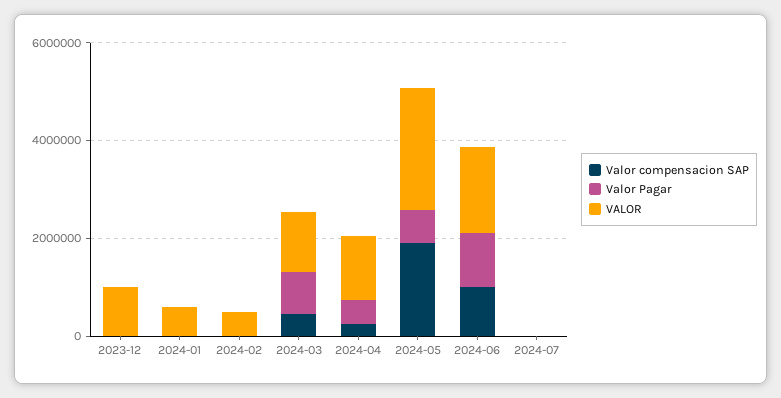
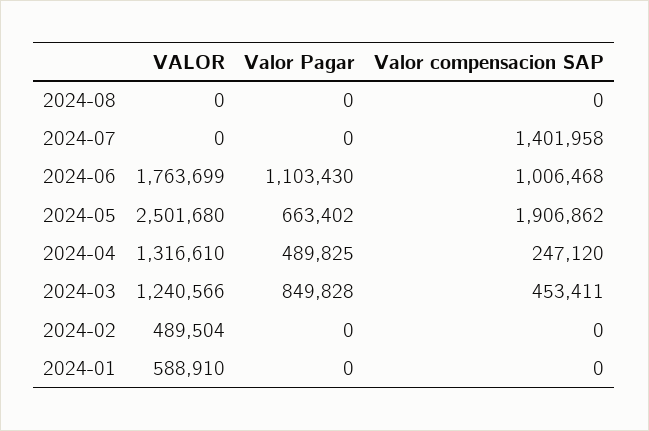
Valor compensacion SAP, 2023-12: 0 -> none
Valor Pagar, 2023-12: 0 -> none
VALOR, 2023-12: 1000000 -> none
Valor compensacion SAP, 2024-07: 0 -> 1401958
VALOR, 2024-08: none -> 0
Valor Pagar, 2024-08: none -> 0
Valor compensacion SAP, 2024-08: none -> 0

